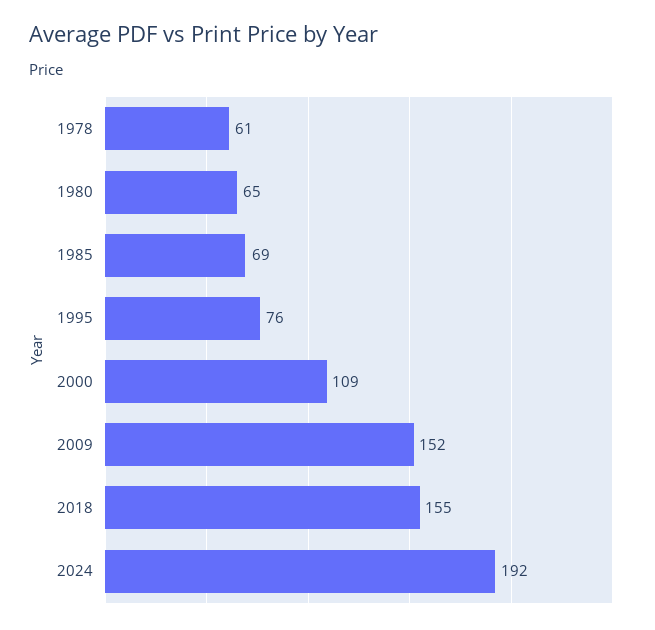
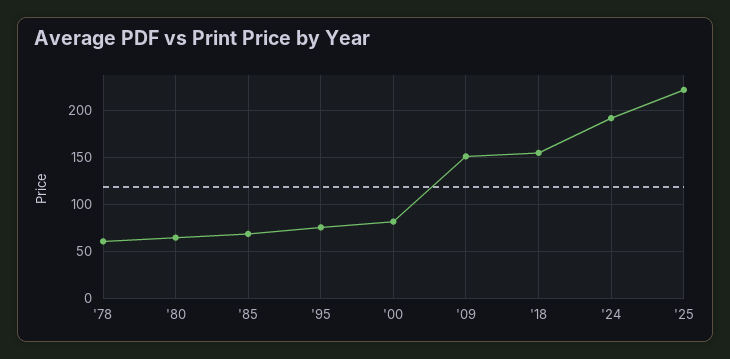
2000: 109 -> 80
'25: none -> 220

